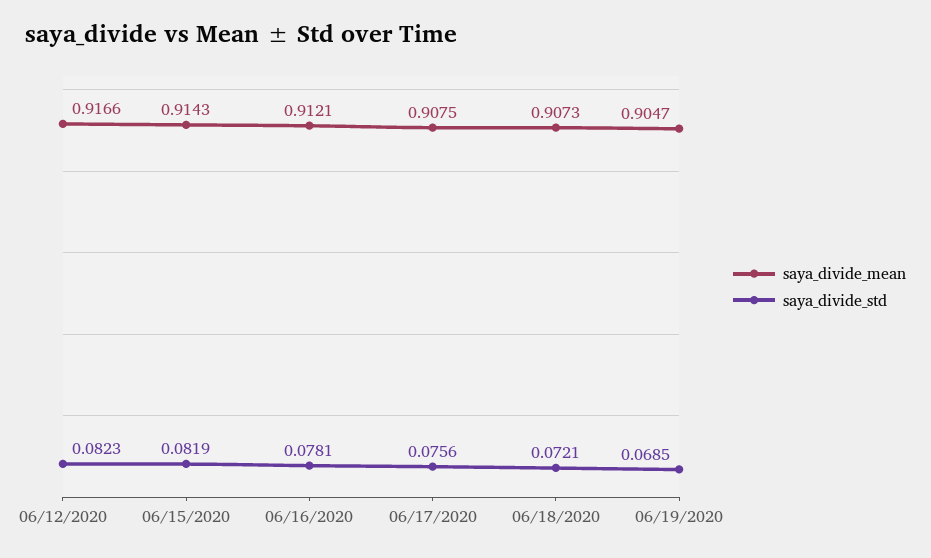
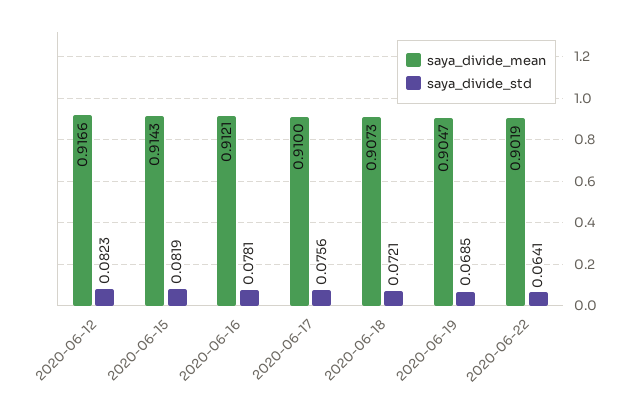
saya_divide_mean, 06/17/2020: 0.9075 -> 0.91
saya_divide_mean, 2020-06-22: none -> 0.9019
saya_divide_std, 2020-06-22: none -> 0.0641

